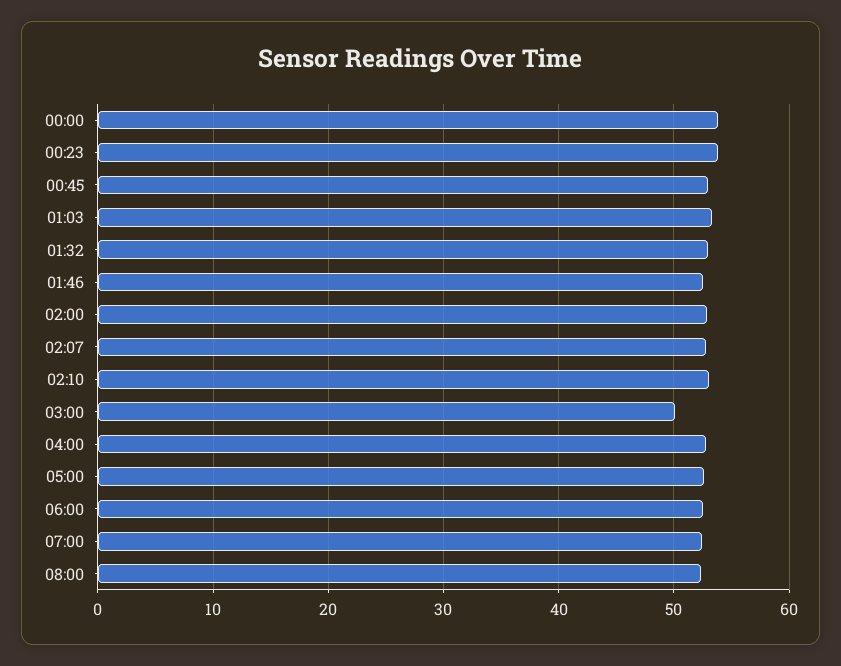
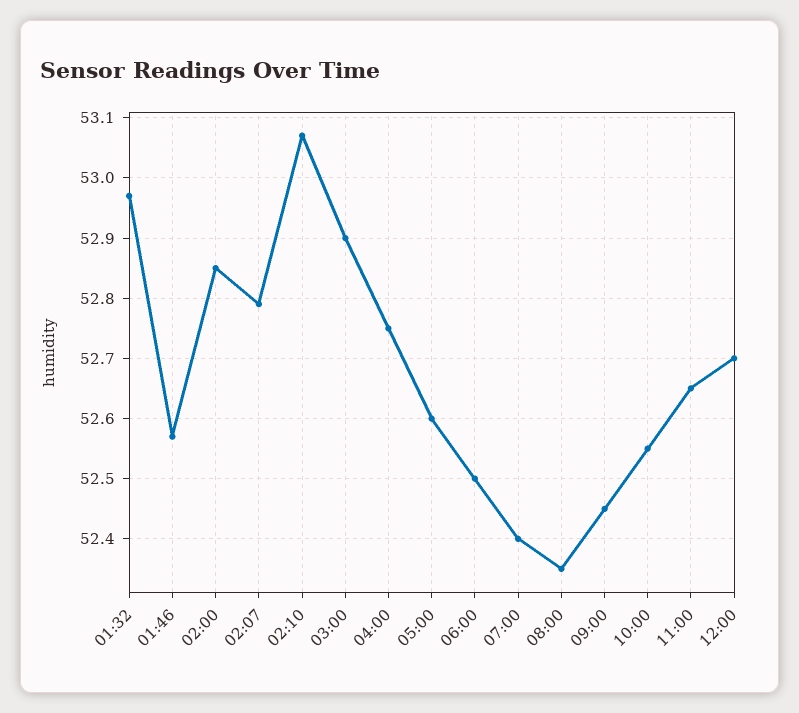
00:00: 54 -> none
00:23: 54 -> none
00:45: 53 -> none
01:03: 53 -> none
03:00: 50 -> 52.9
09:00: none -> 52.45
10:00: none -> 52.55
11:00: none -> 52.65
12:00: none -> 52.7

